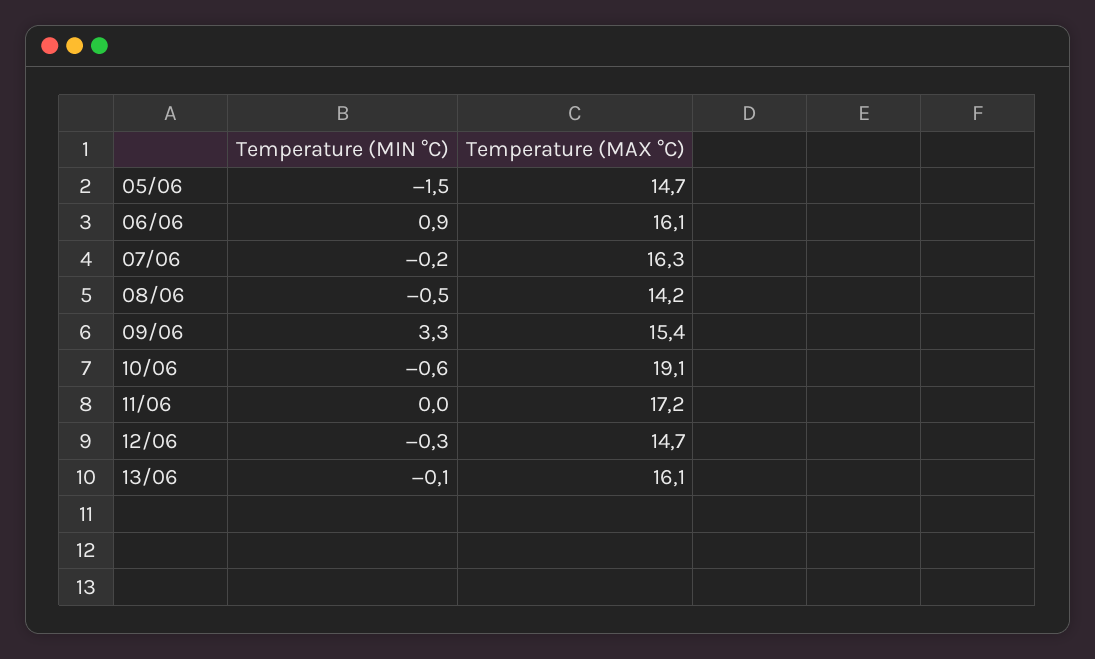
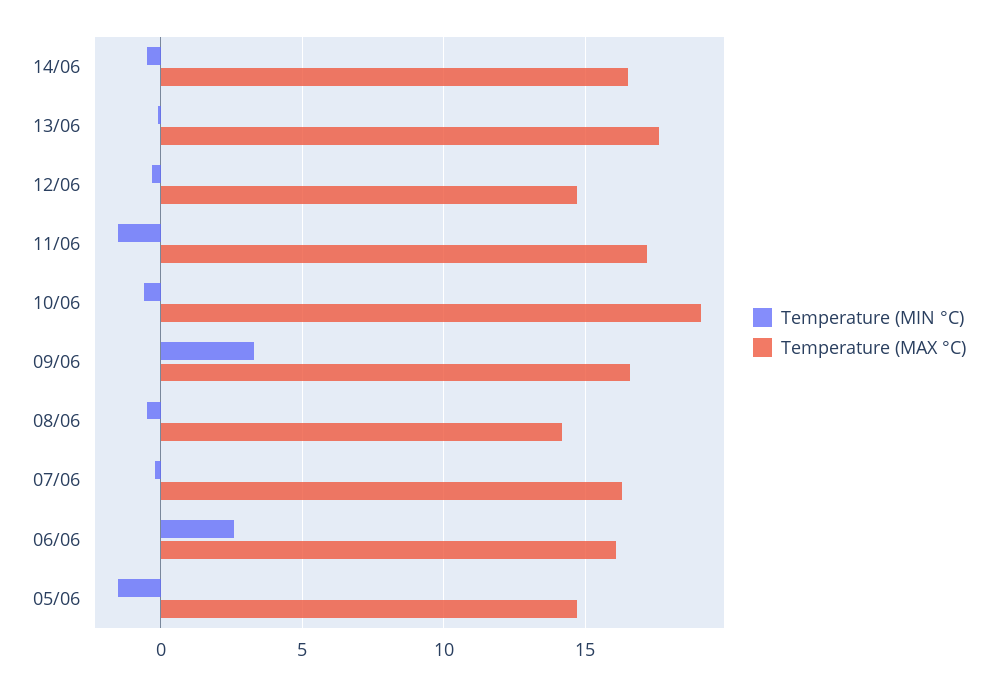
Temperature (MIN °C), 06/06: 0.9 -> 2.5
Temperature (MAX °C), 09/06: 15.4 -> 16.5
Temperature (MIN °C), 11/06: 0 -> -1.5
Temperature (MAX °C), 13/06: 16.1 -> 17.5
Temperature (MIN °C), 14/06: none -> -0.5
Temperature (MAX °C), 14/06: none -> 16.5

